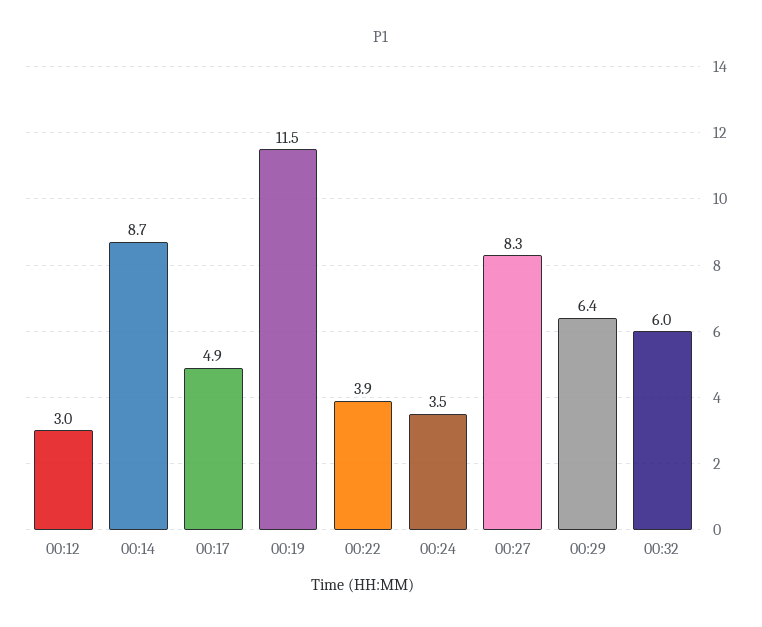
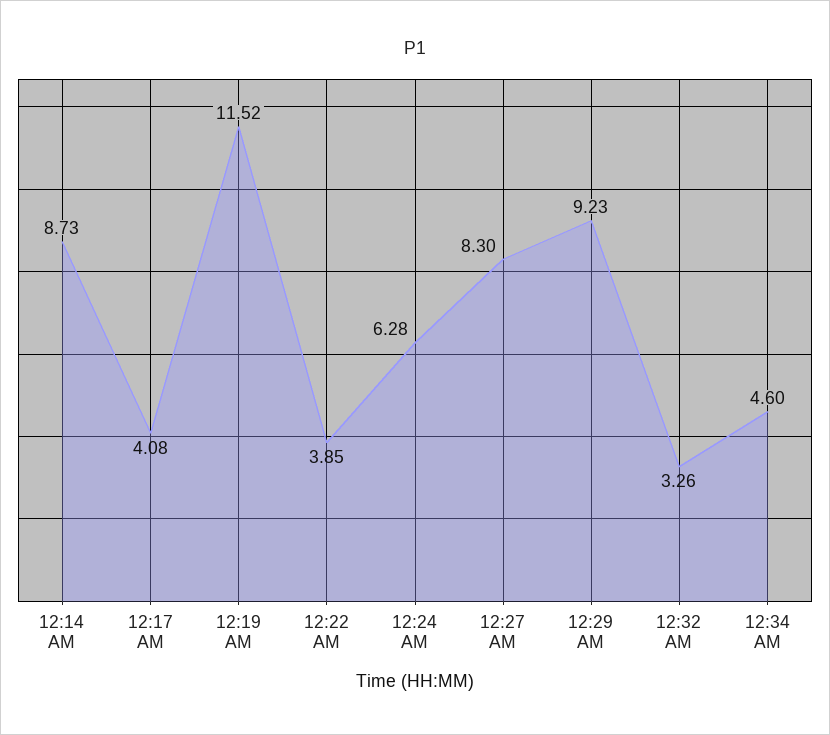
00:12: 3 -> none
00:17: 4.9 -> 4.08
00:24: 3.5 -> 6.28
00:29: 6.4 -> 9.23
00:32: 6 -> 3.26
12:34 AM: none -> 4.6

